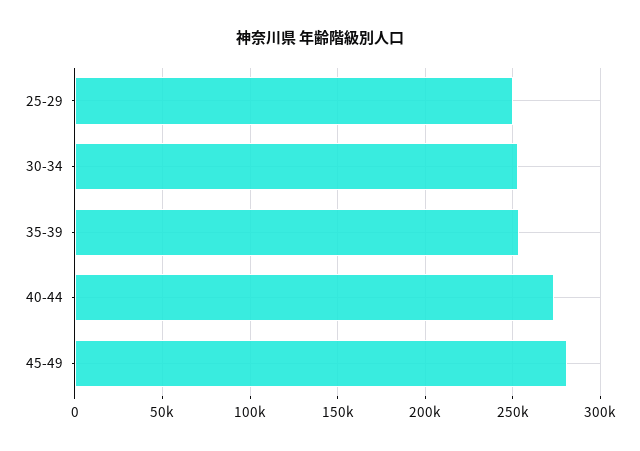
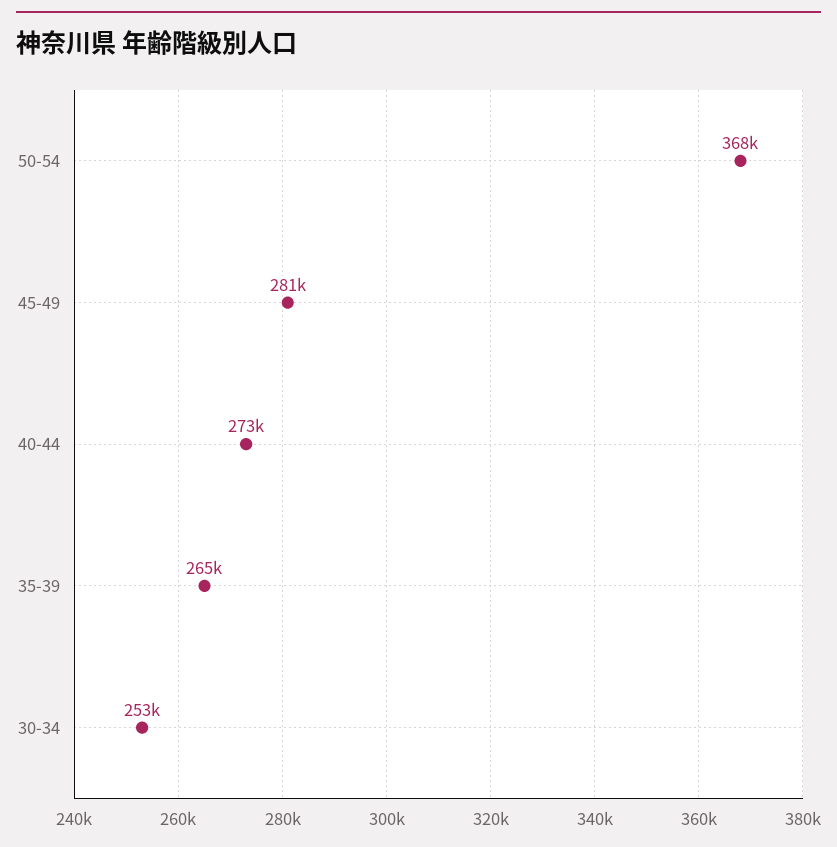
25-29: 250000 -> none
35-39: 255000 -> 265000
50-54: none -> 368000

